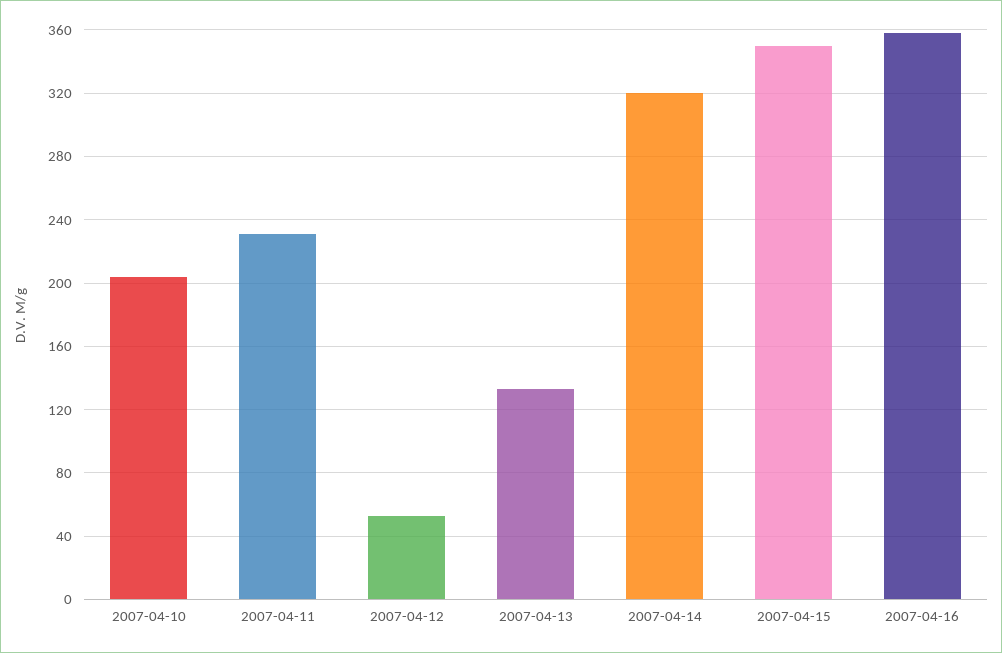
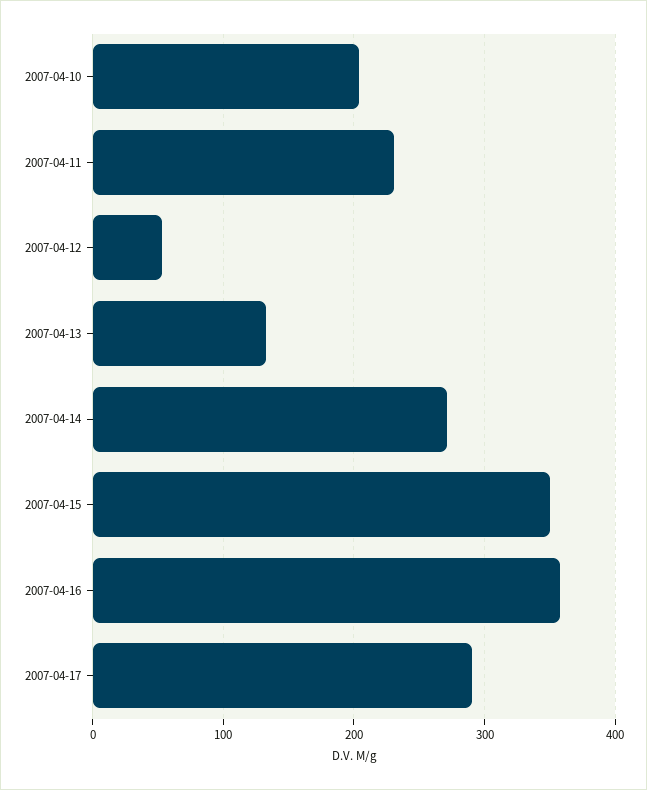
2007-04-14: 320 -> 270
2007-04-17: none -> 290

